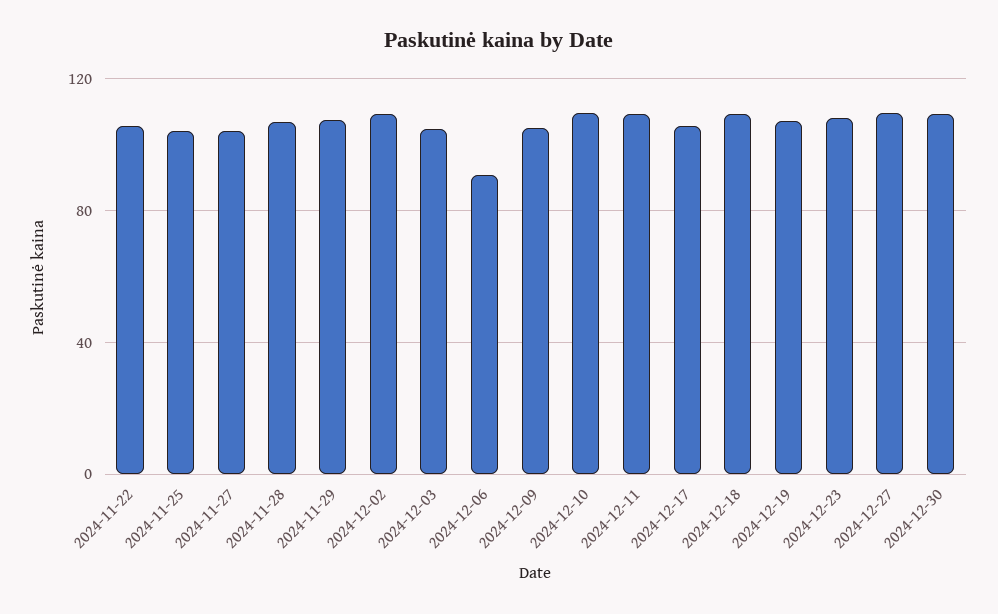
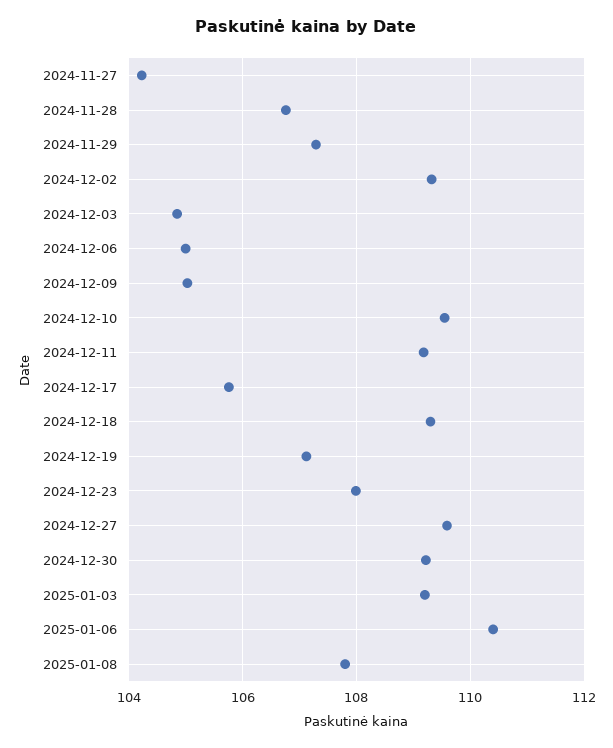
2024-11-22: 105 -> none
2024-11-25: 105 -> none
2024-12-06: 90 -> 105
2025-01-03: none -> 109.2
2025-01-06: none -> 110.4
2025-01-08: none -> 107.8

